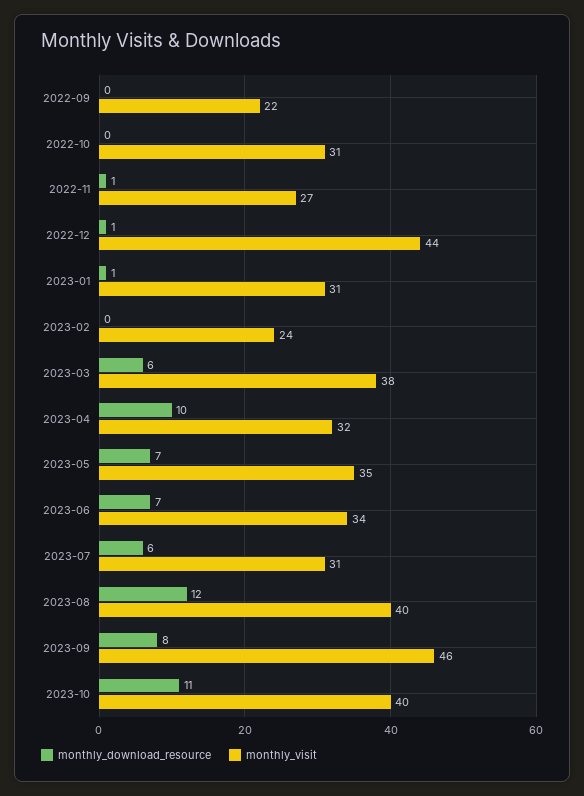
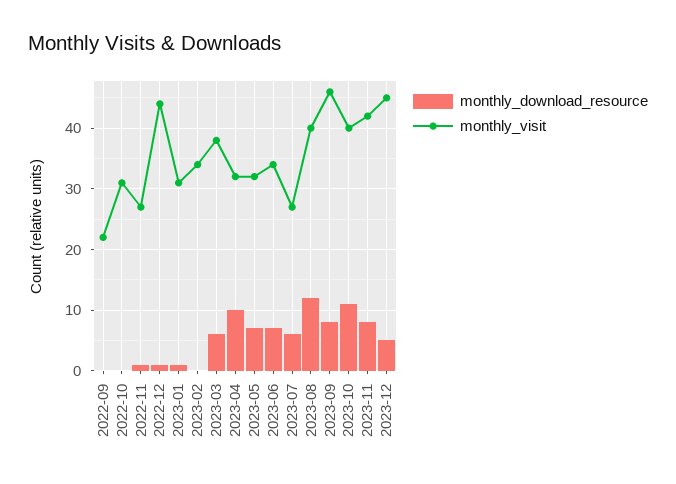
monthly_visit, 2023-02: 24 -> 34
monthly_visit, 2023-05: 35 -> 32
monthly_visit, 2023-07: 31 -> 27
monthly_download_resource, 2023-11: none -> 8
monthly_visit, 2023-11: none -> 42
monthly_download_resource, 2023-12: none -> 5
monthly_visit, 2023-12: none -> 45

